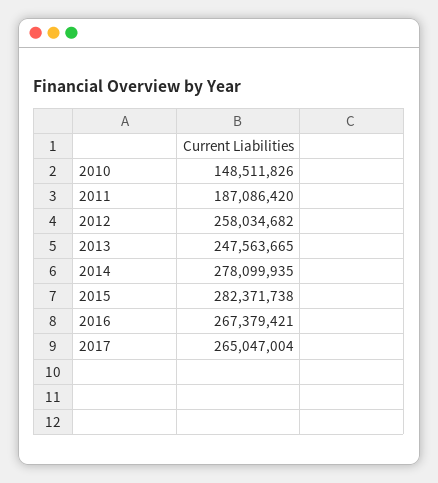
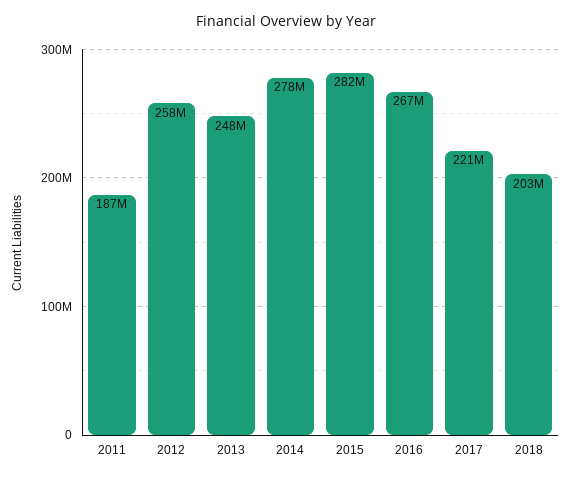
2010: 148511826 -> none
2017: 265047004 -> 221000000
2018: none -> 203000000

